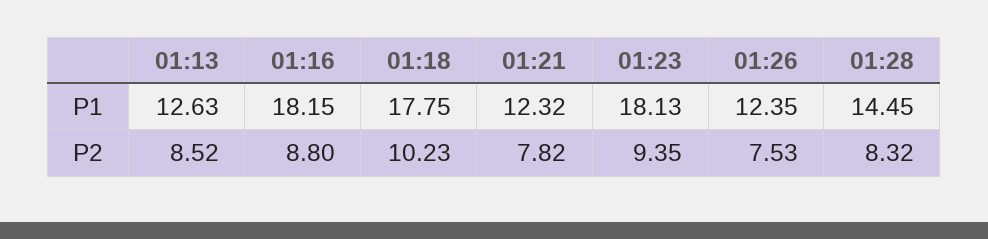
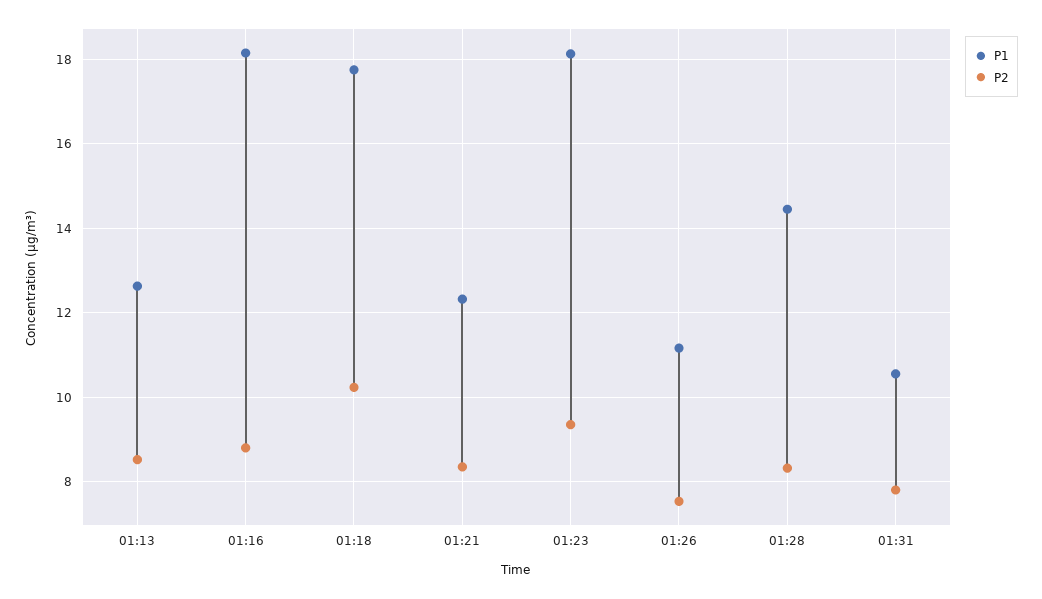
P1, 01:26: 12.35 -> 11.2
P2, 01:21: 7.82 -> 8.4
P1, 01:31: none -> 10.6
P2, 01:31: none -> 7.8

